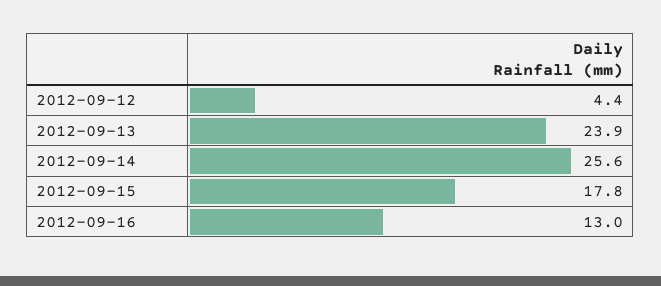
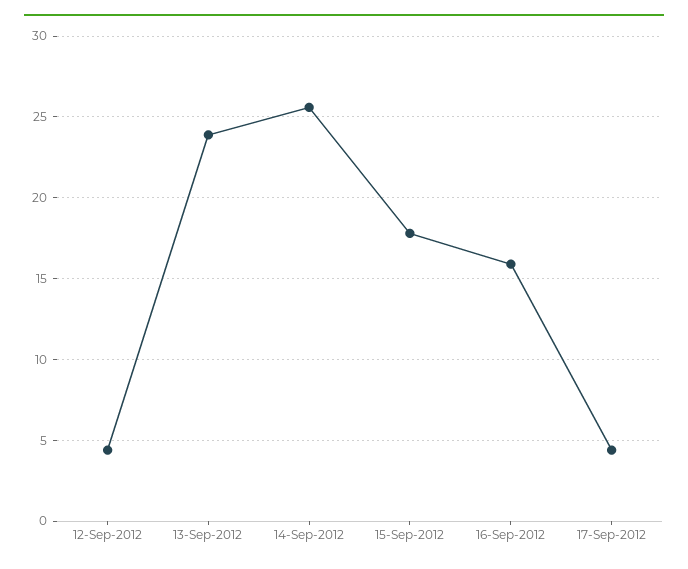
2012-09-16: 13 -> 16
17-Sep-2012: none -> 4.5

